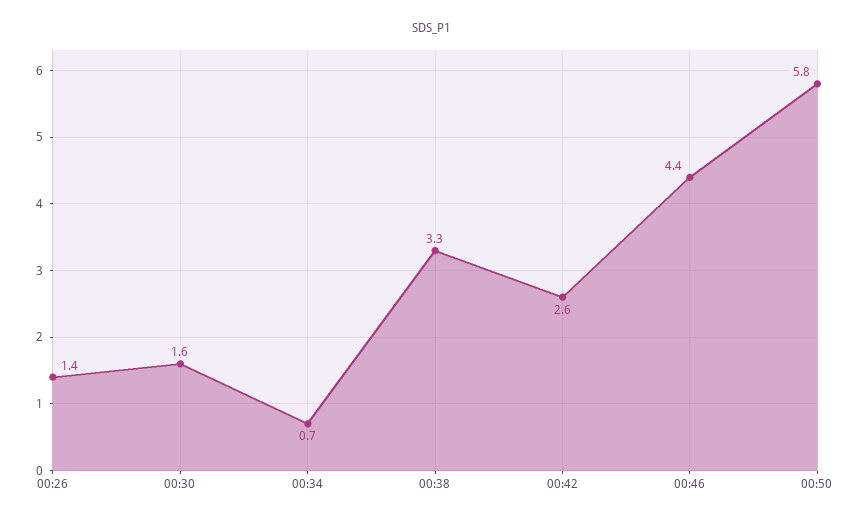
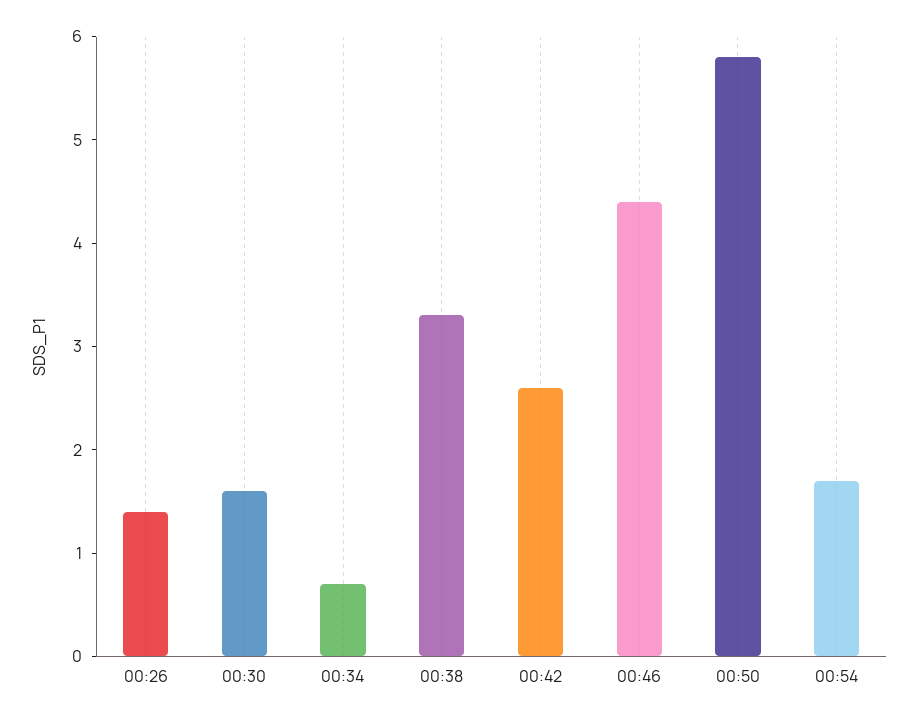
00:54: none -> 1.7

